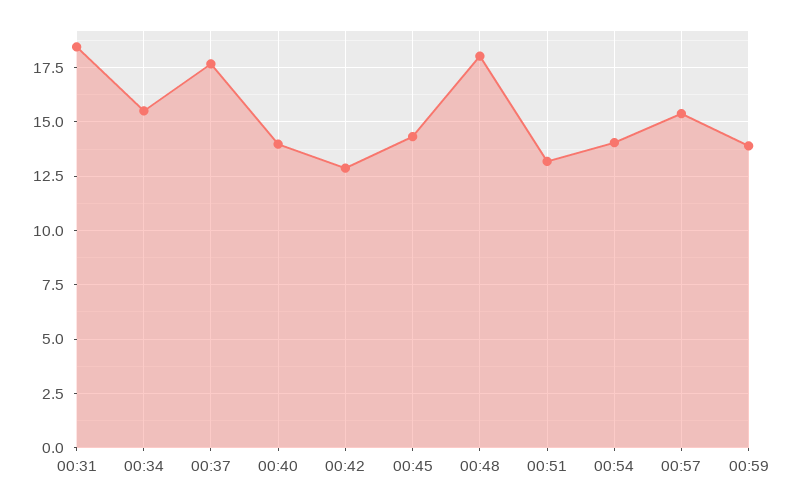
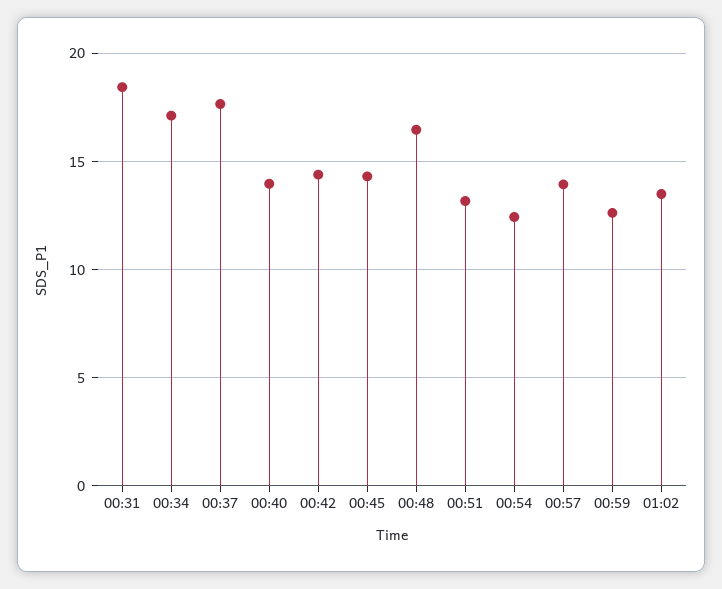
00:34: 15.5 -> 17
00:42: 13 -> 14.5
00:48: 18 -> 16.5
00:54: 14 -> 12.5
00:57: 15.5 -> 14
00:59: 14 -> 12.5
01:02: none -> 13.5

